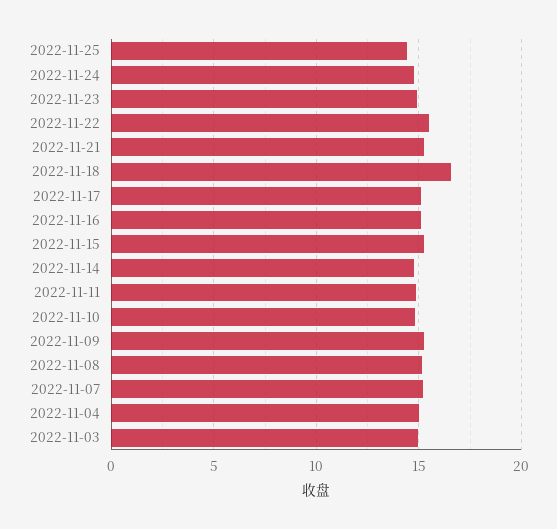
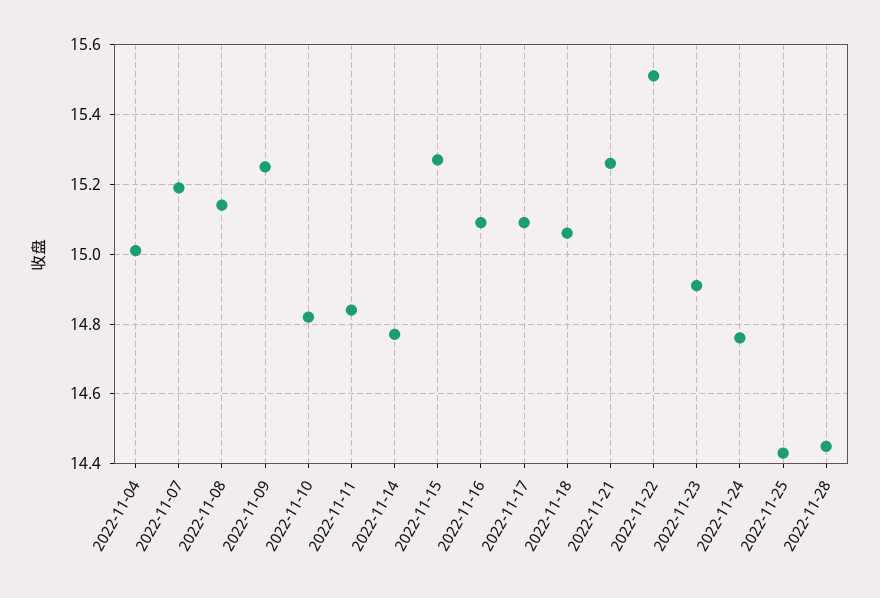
2022-11-18: 16.5 -> 15.05
2022-11-03: 15 -> none
2022-11-28: none -> 14.45

